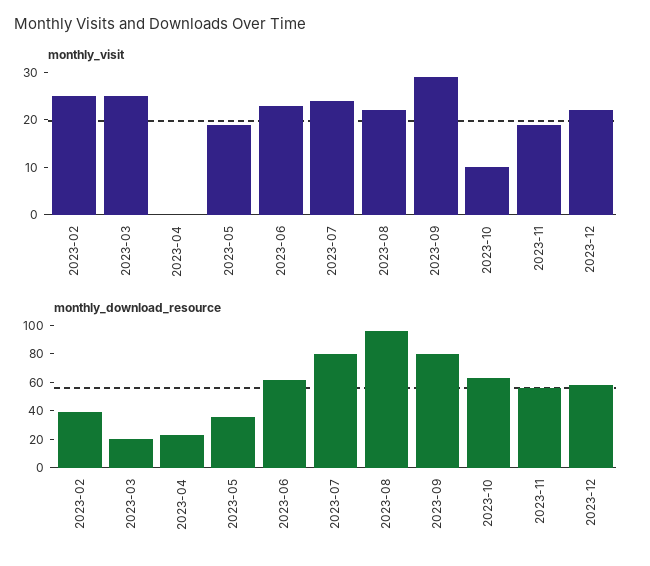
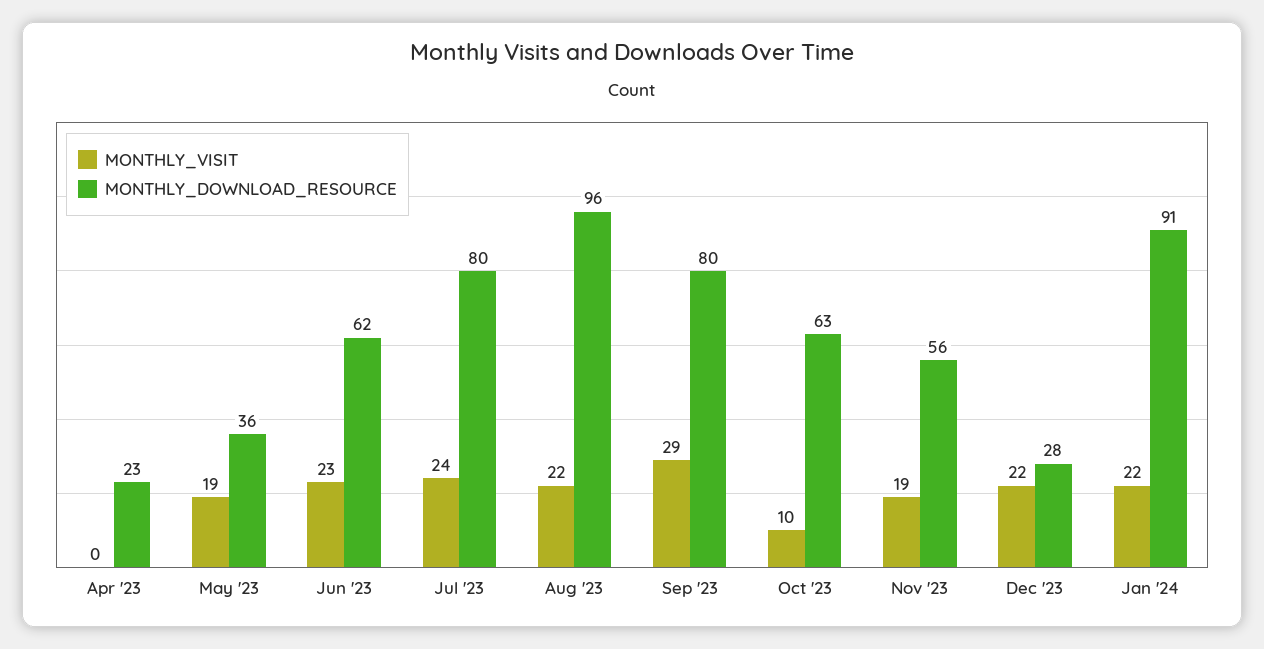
monthly_visit, 2023-02: 25 -> none
monthly_visit, 2023-03: 25 -> none
monthly_download_resource, 2023-02: 40 -> none
monthly_download_resource, 2023-03: 20 -> none
monthly_download_resource, 2023-12: 60 -> 28
monthly_visit, Jan '24: none -> 22
monthly_download_resource, Jan '24: none -> 91

